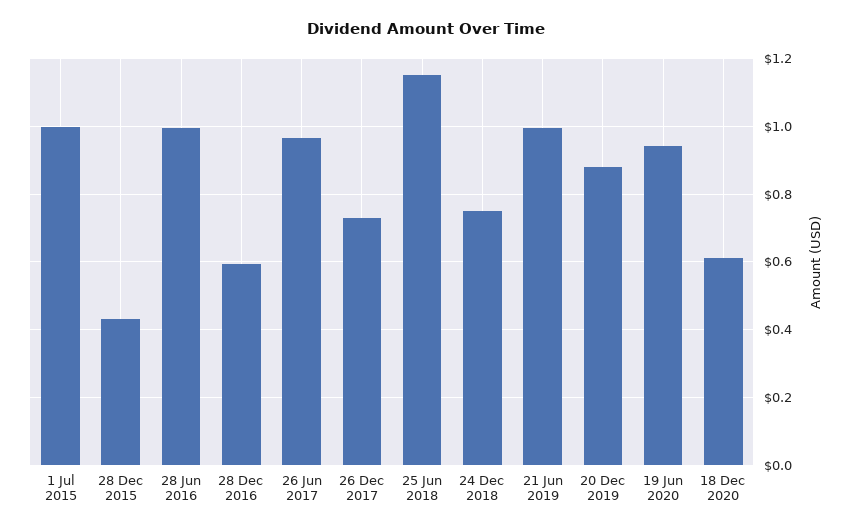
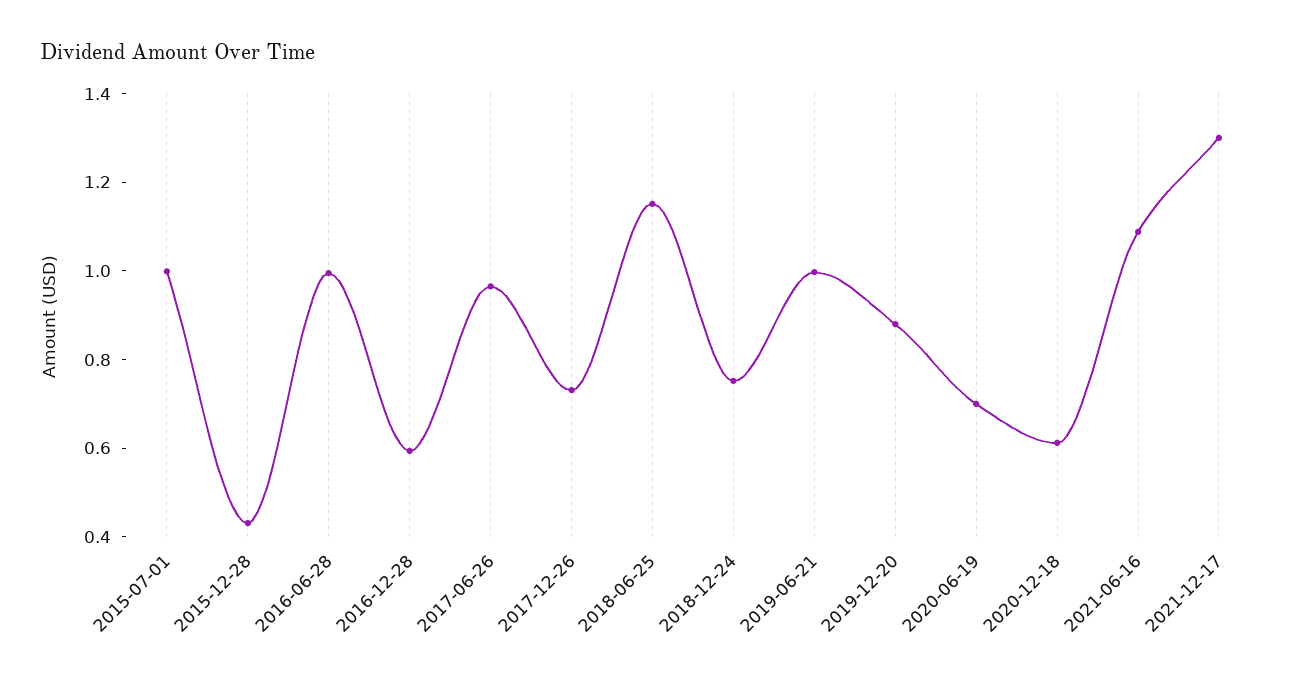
19 Jun 2020: 0.94 -> 0.7
2021-06-16: none -> 1.1
2021-12-17: none -> 1.3

